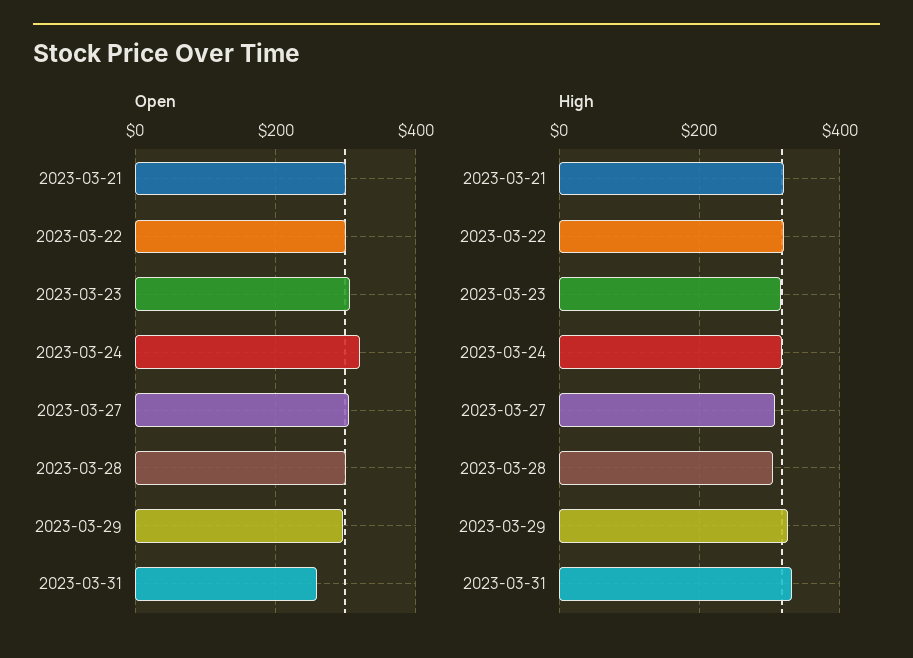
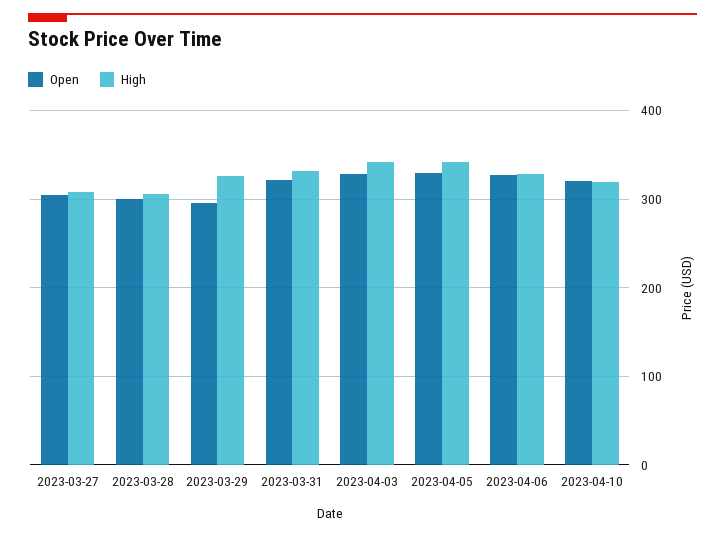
Open, 2023-03-21: 300 -> none
Open, 2023-03-22: 300 -> none
Open, 2023-03-23: 300 -> none
Open, 2023-03-24: 320 -> none
Open, 2023-03-31: 260 -> 320
High, 2023-03-21: 320 -> none
High, 2023-03-22: 320 -> none
High, 2023-03-23: 320 -> none
High, 2023-03-24: 320 -> none
Open, 2023-04-03: none -> 330
High, 2023-04-03: none -> 340
Open, 2023-04-05: none -> 330
High, 2023-04-05: none -> 340
Open, 2023-04-06: none -> 330
High, 2023-04-06: none -> 330
Open, 2023-04-10: none -> 320
High, 2023-04-10: none -> 320

